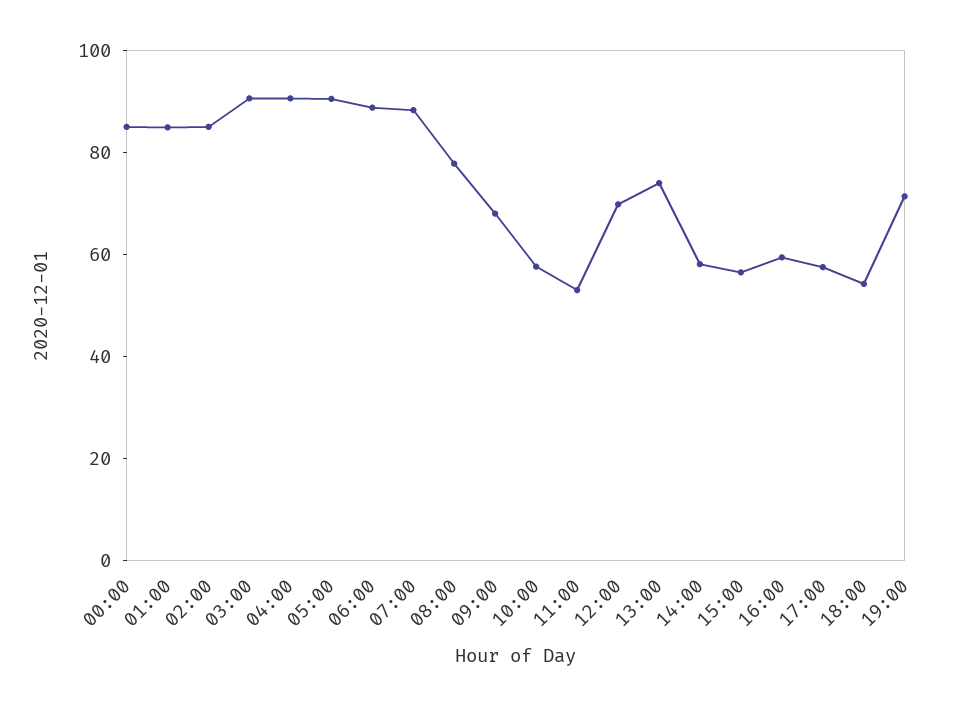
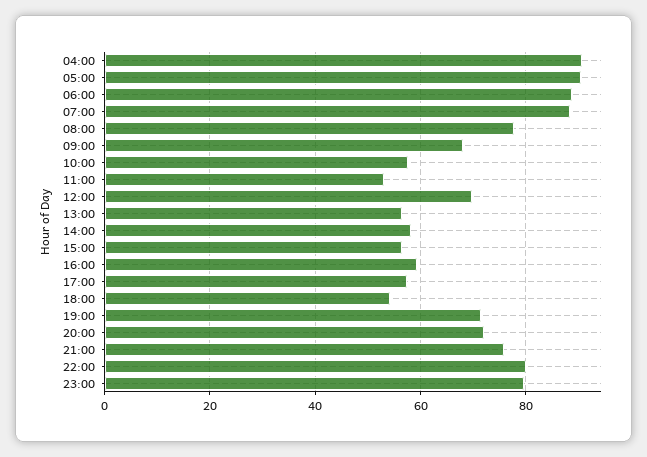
00:00: 85 -> none
01:00: 85 -> none
02:00: 85 -> none
03:00: 90 -> none
13:00: 75 -> 56
20:00: none -> 72
21:00: none -> 76
22:00: none -> 80
23:00: none -> 80

